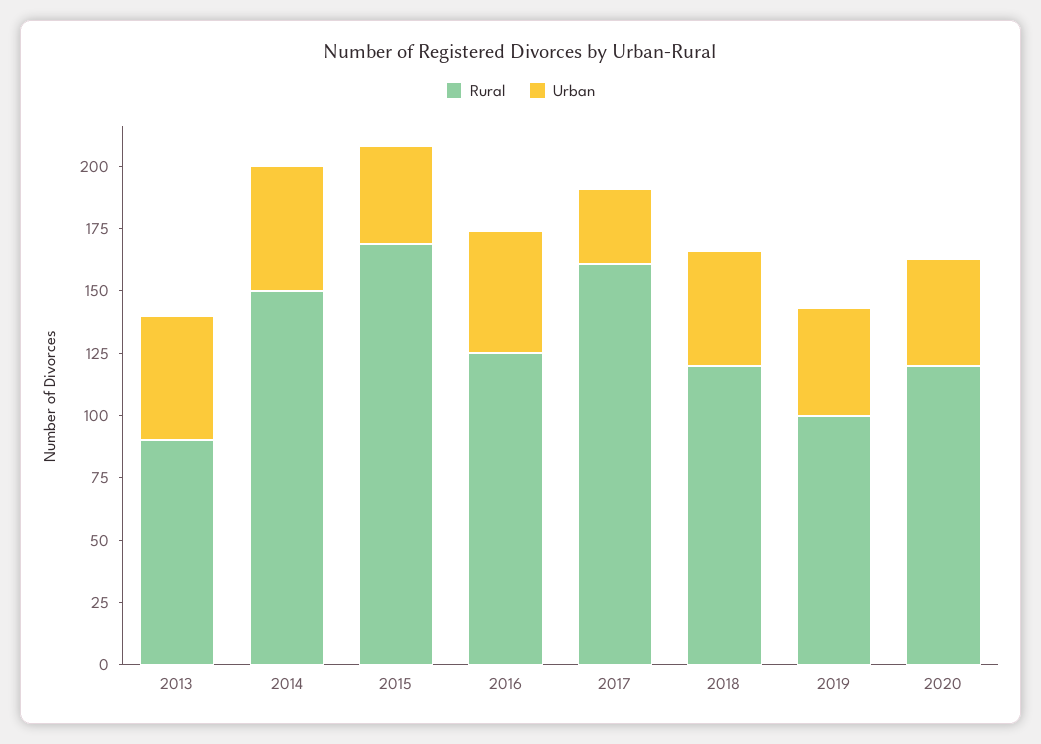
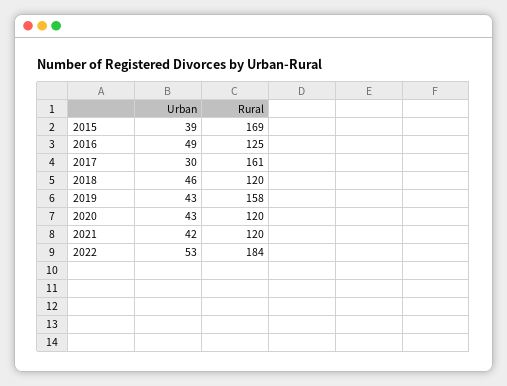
Rural, 2013: 90 -> none
Urban, 2013: 50 -> none
Rural, 2014: 150 -> none
Urban, 2014: 50 -> none
Rural, 2019: 100 -> 158
Urban, 2021: none -> 42
Rural, 2021: none -> 120
Urban, 2022: none -> 53
Rural, 2022: none -> 184

